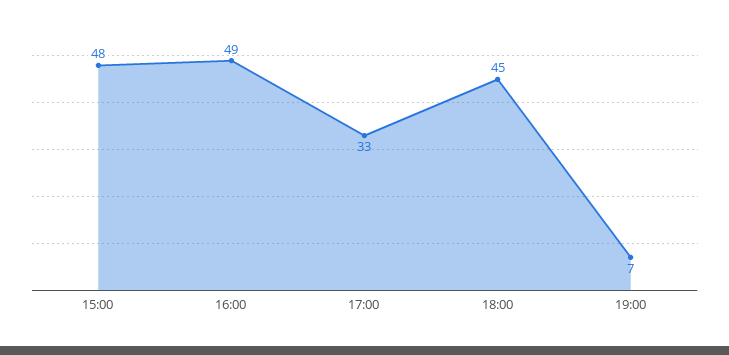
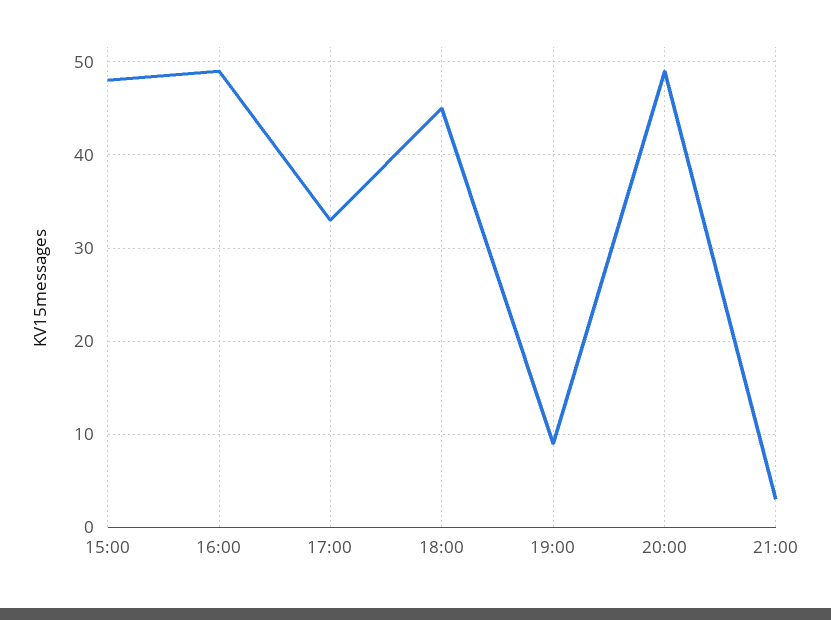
19:00: 7 -> 9
20:00: none -> 49
21:00: none -> 3

